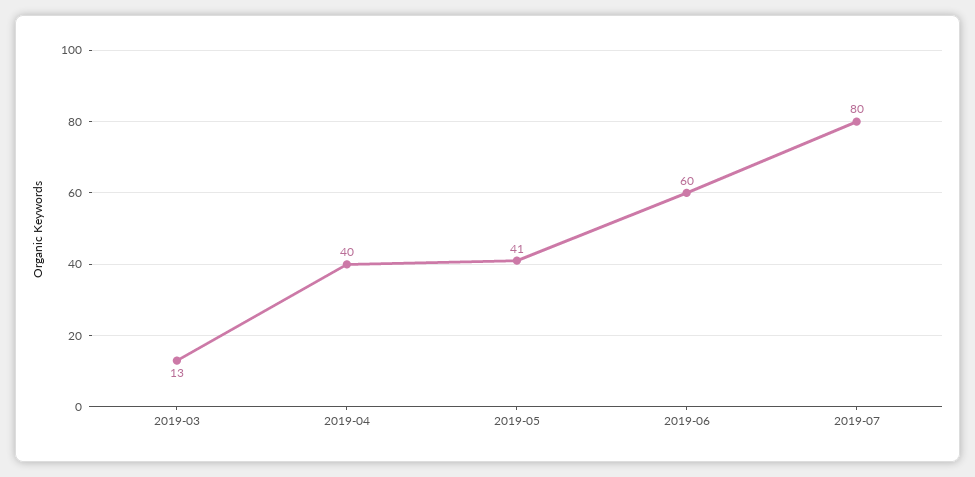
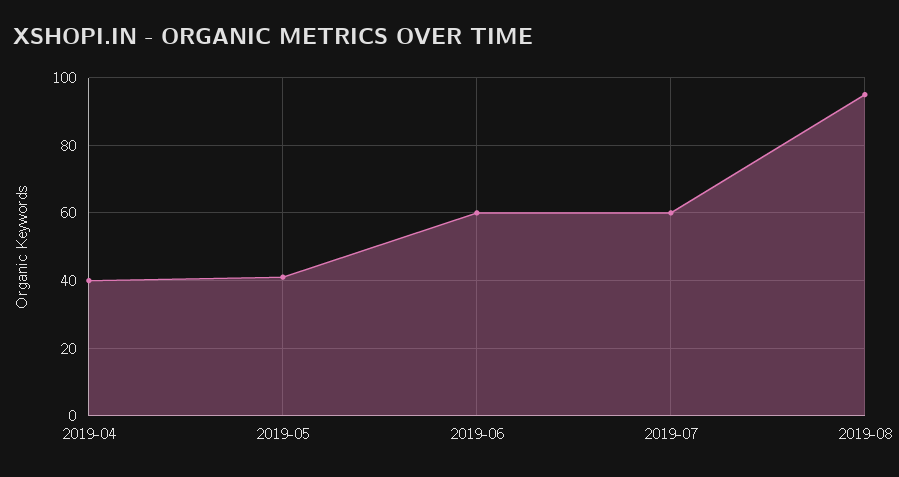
2019-03: 13 -> none
2019-07: 80 -> 60
2019-08: none -> 95

